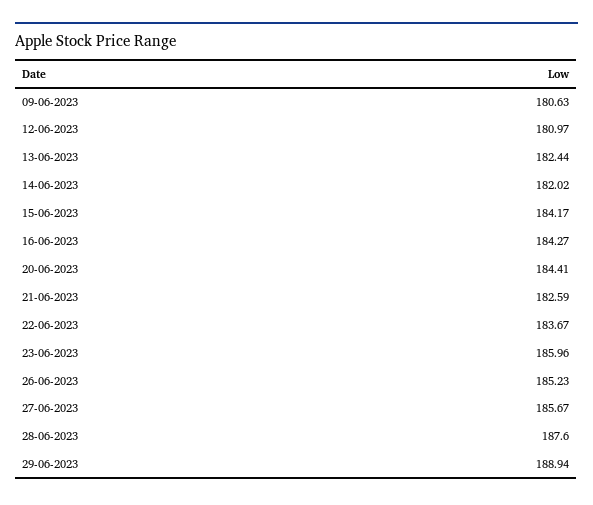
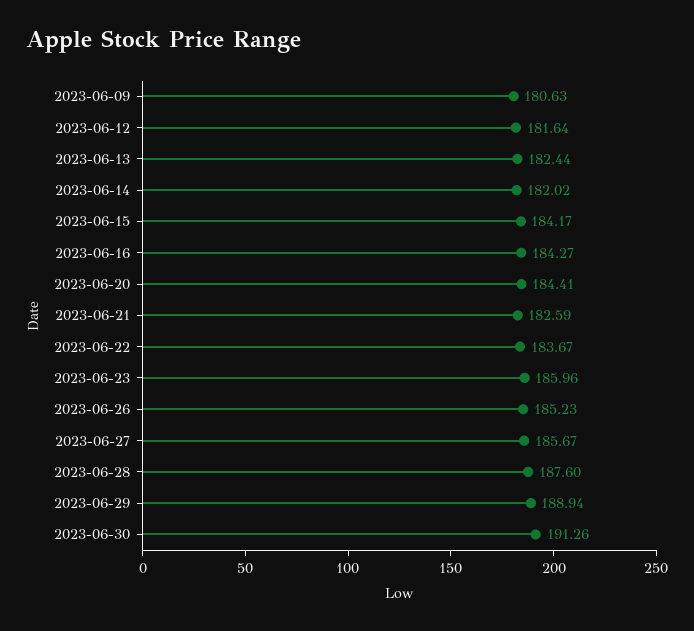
12-06-2023: 180.97 -> 181.64
2023-06-30: none -> 191.26

